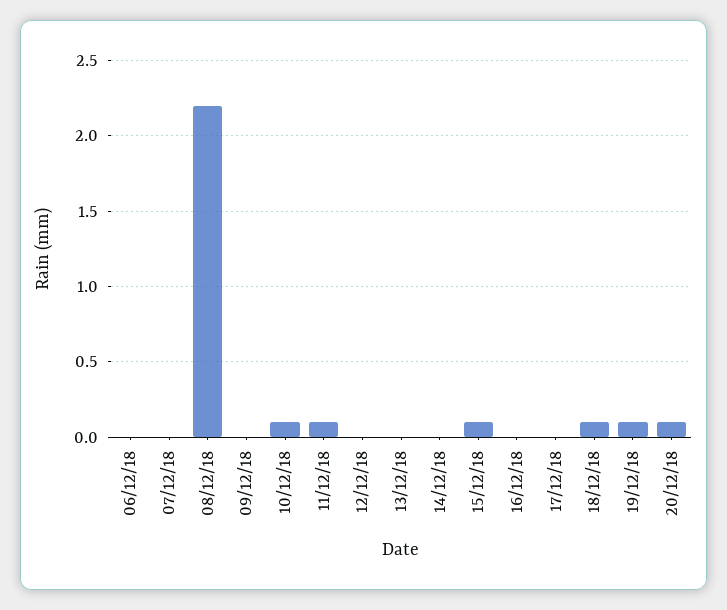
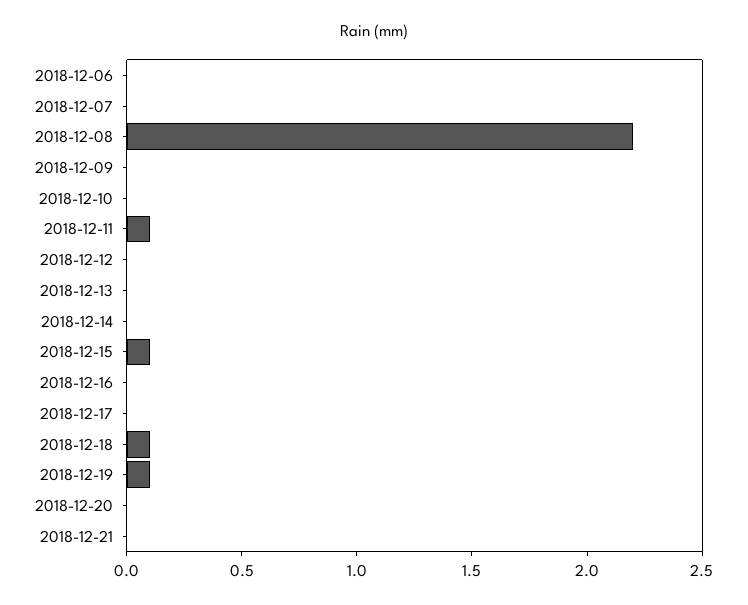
10/12/18: 0.1 -> 0
20/12/18: 0.1 -> 0
2018-12-21: none -> 0

